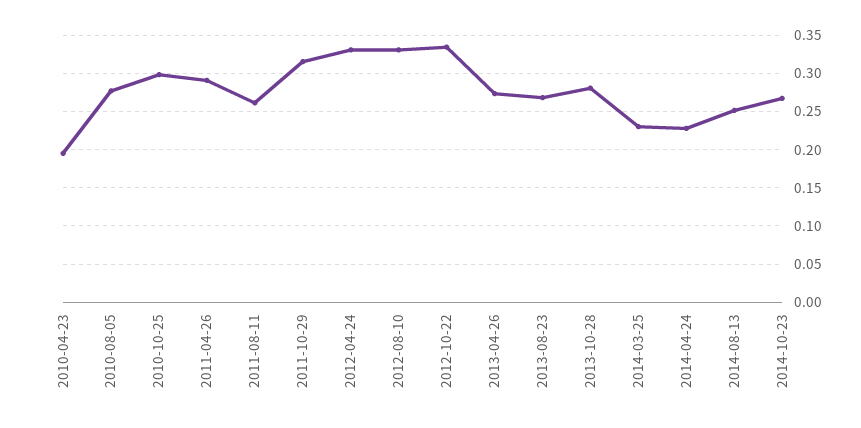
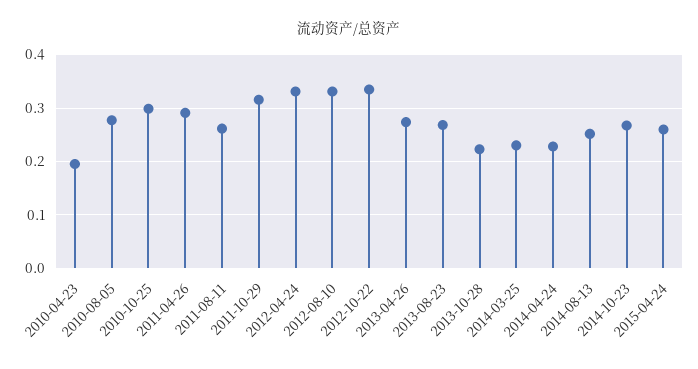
2013-10-28: 0.28 -> 0.22
2015-04-24: none -> 0.26

